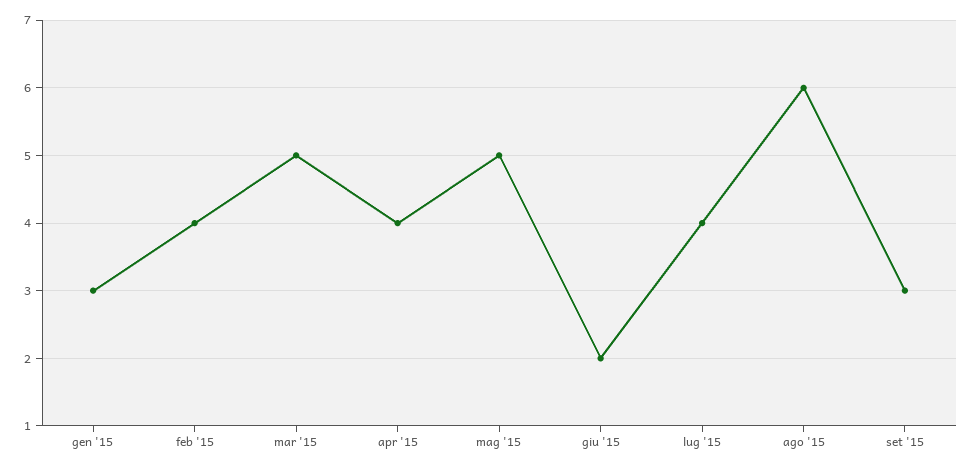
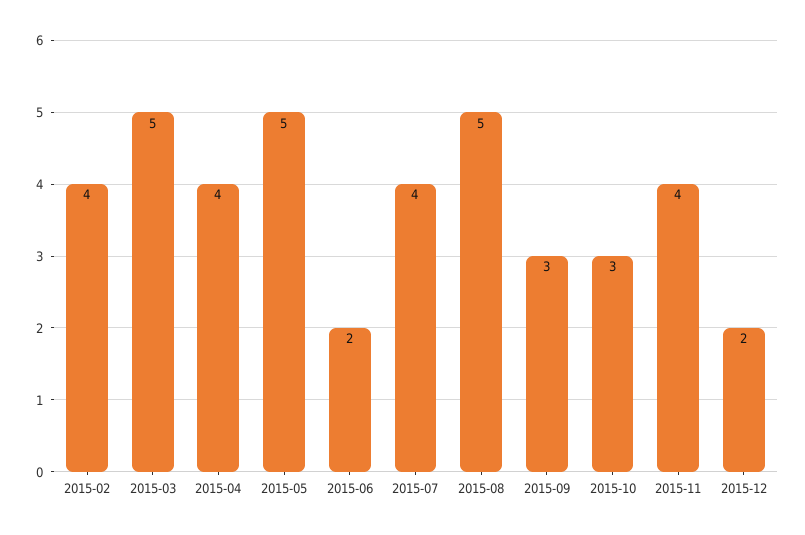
gen '15: 3 -> none
ago '15: 6 -> 5
2015-10: none -> 3
2015-11: none -> 4
2015-12: none -> 2

